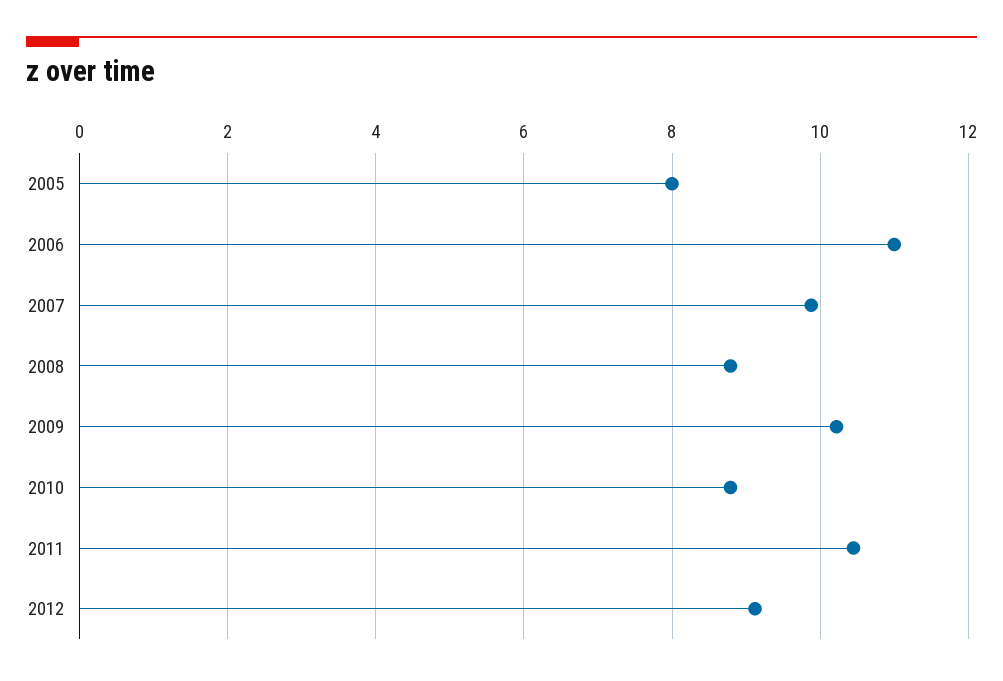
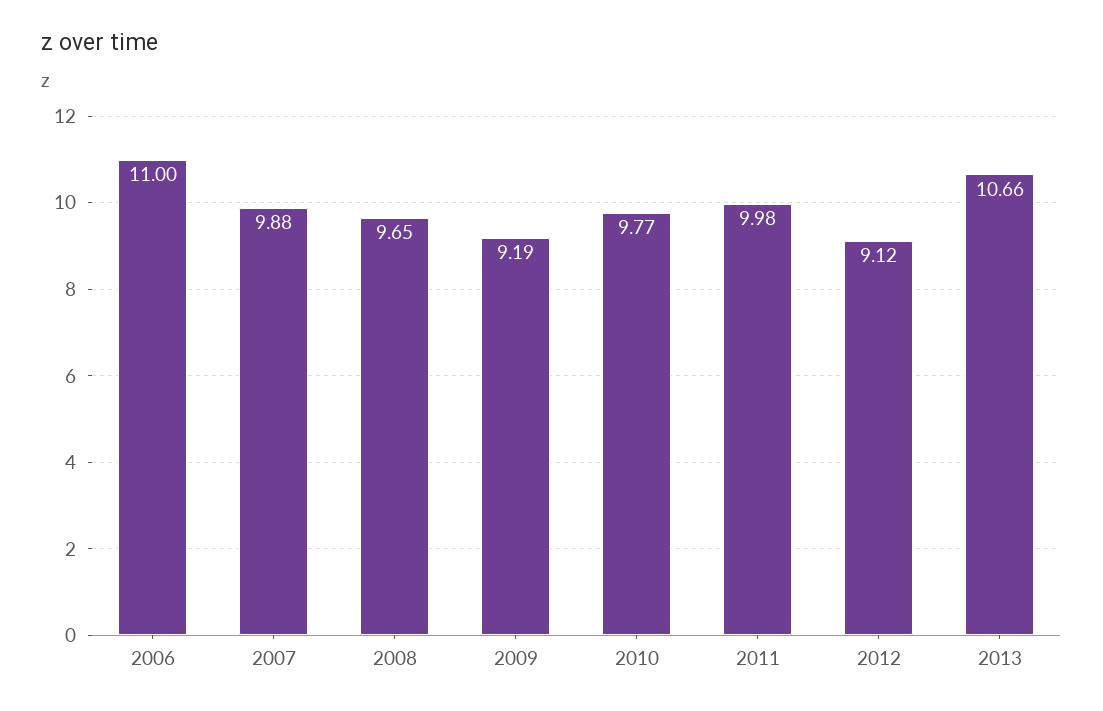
2005: 8 -> none
2008: 8.8 -> 9.65
2009: 10.2 -> 9.19
2010: 8.8 -> 9.77
2011: 10.4 -> 9.98
2013: none -> 10.66

